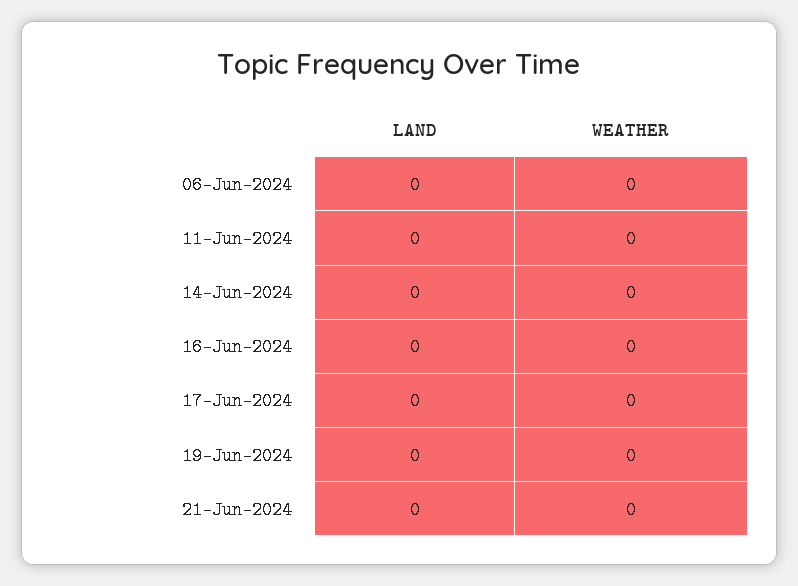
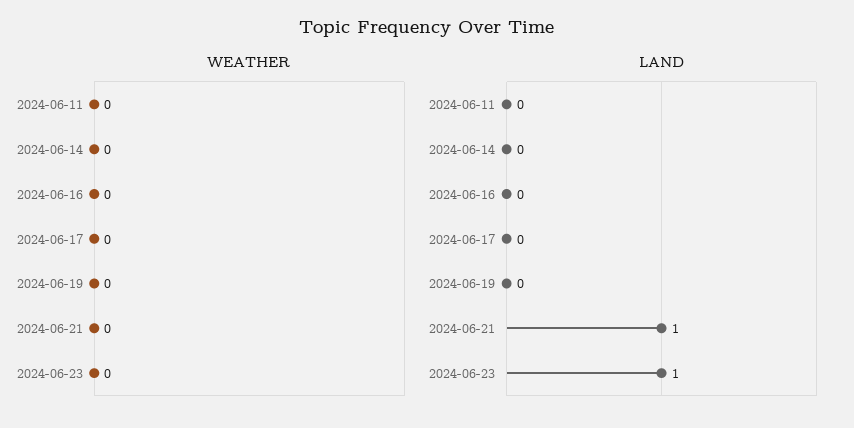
LAND, 06-Jun-2024: 0 -> none
WEATHER, 06-Jun-2024: 0 -> none
LAND, 21-Jun-2024: 0 -> 1
WEATHER, 2024-06-23: none -> 0
LAND, 2024-06-23: none -> 1

